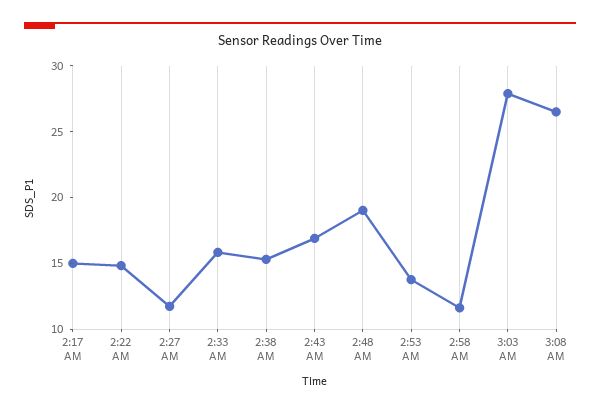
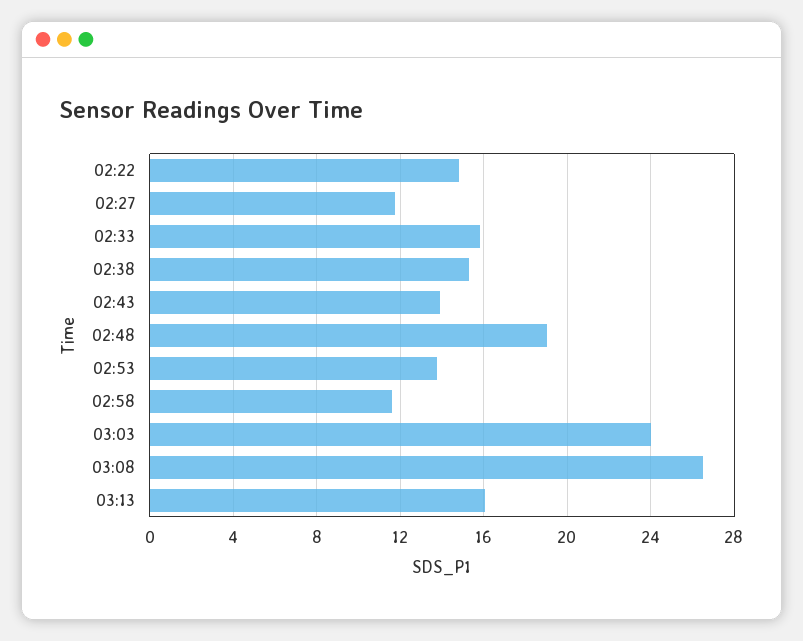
2:17 AM: 15 -> none
2:43 AM: 17 -> 14
3:03 AM: 28 -> 24
03:13: none -> 16

